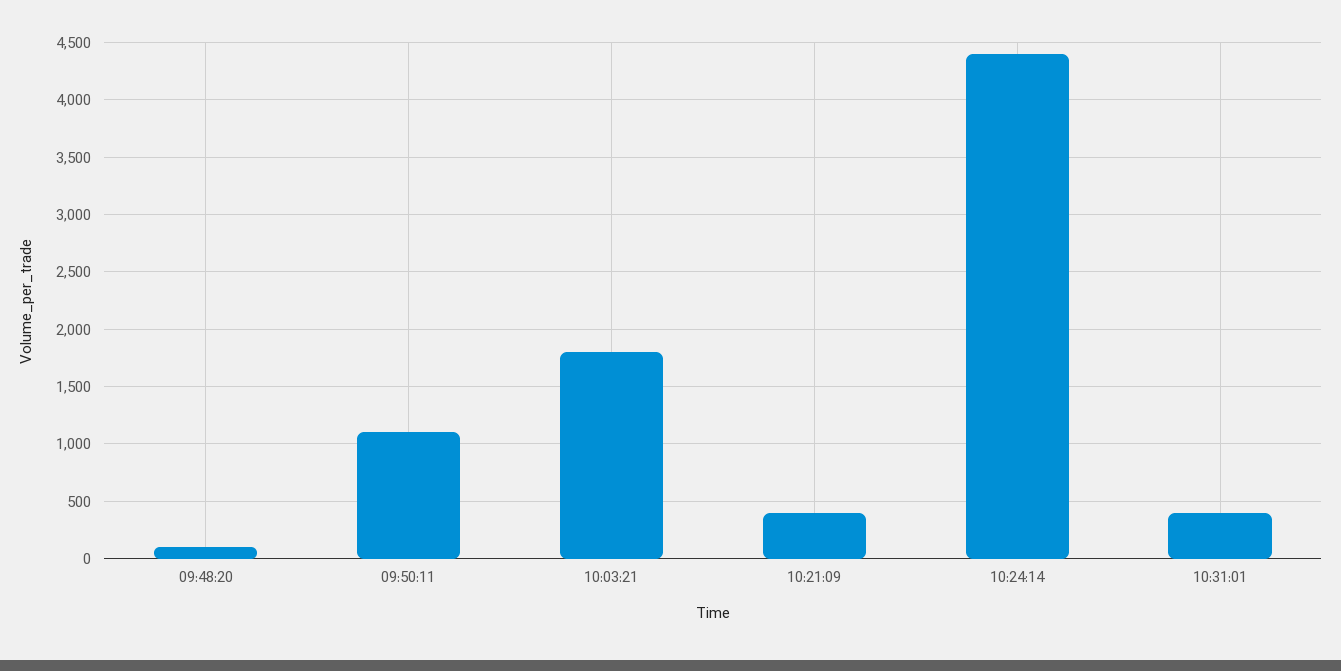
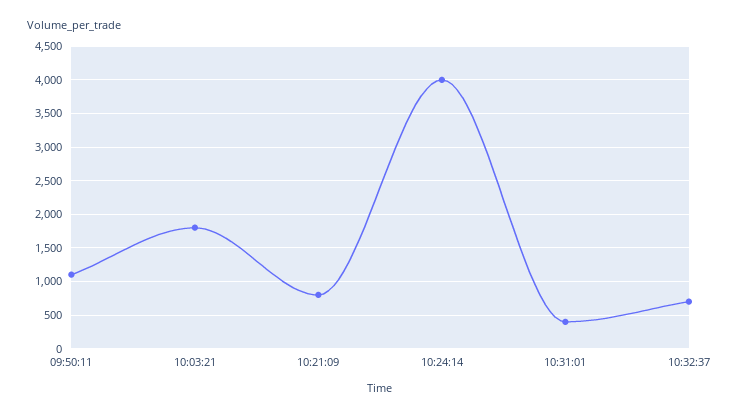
09:48:20: 100 -> none
10:21:09: 400 -> 800
10:24:14: 4400 -> 4000
10:32:37: none -> 700

